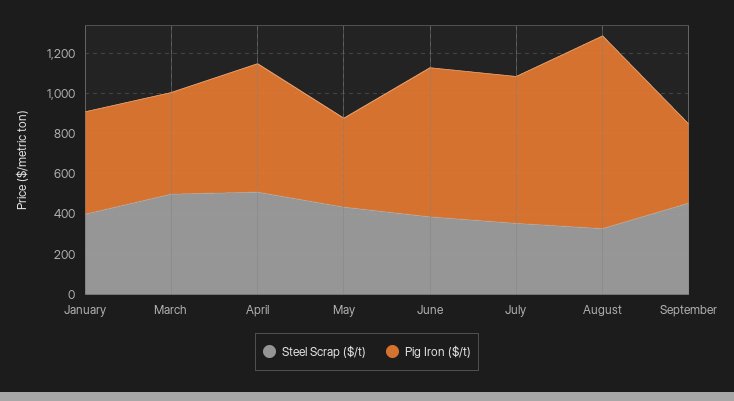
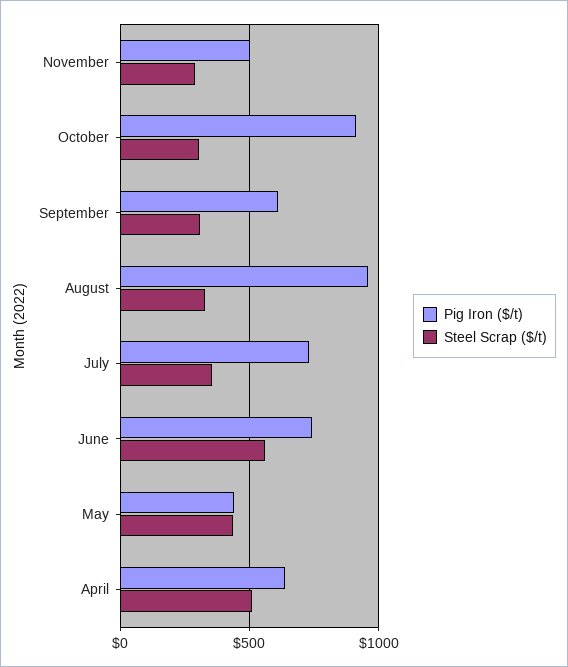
Steel Scrap ($/t), January: 400 -> none
Pig Iron ($/t), January: 500 -> none
Steel Scrap ($/t), March: 500 -> none
Pig Iron ($/t), March: 500 -> none
Steel Scrap ($/t), June: 400 -> 550
Steel Scrap ($/t), September: 450 -> 300
Pig Iron ($/t), September: 400 -> 600
Pig Iron ($/t), November: none -> 500
Steel Scrap ($/t), November: none -> 300
Pig Iron ($/t), October: none -> 900
Steel Scrap ($/t), October: none -> 300

